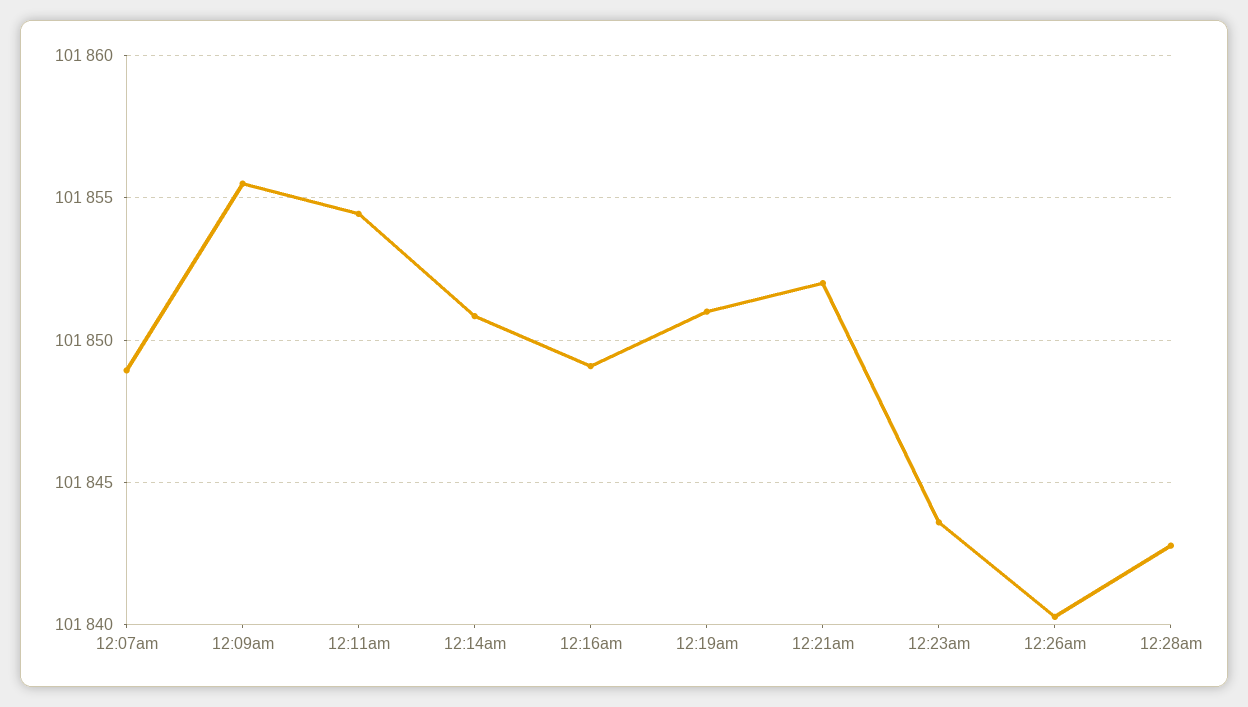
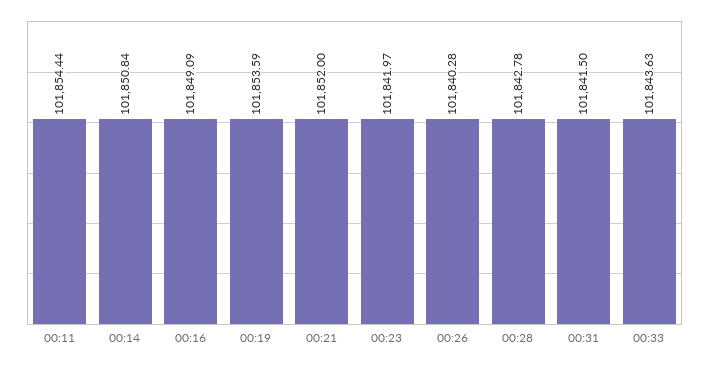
12:07am: 101849 -> none
12:09am: 101855.5 -> none
12:19am: 101851 -> 101853.59
12:23am: 101843.5 -> 101841.97
00:31: none -> 101841.5
00:33: none -> 101843.63

